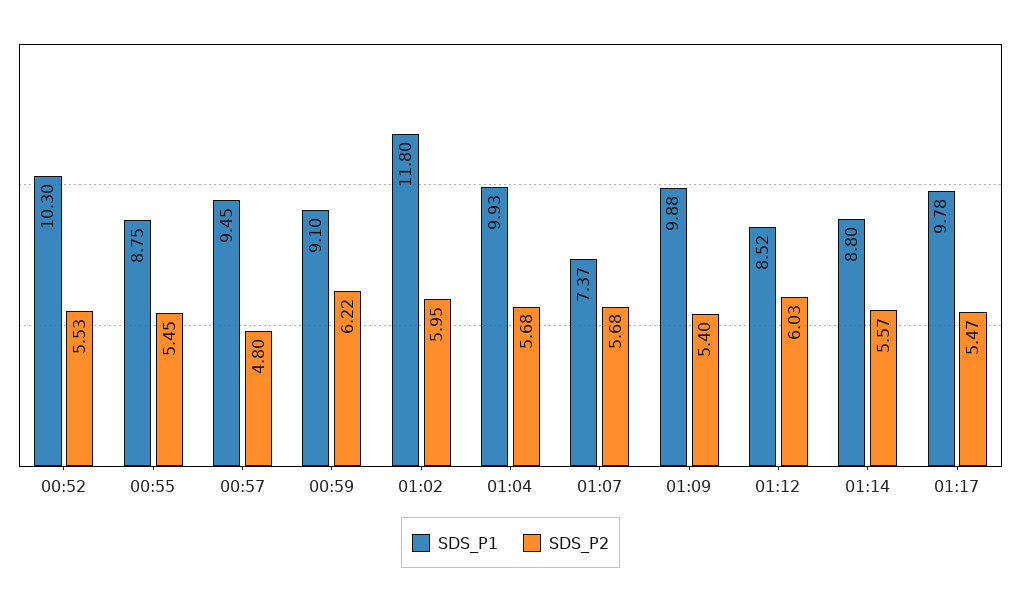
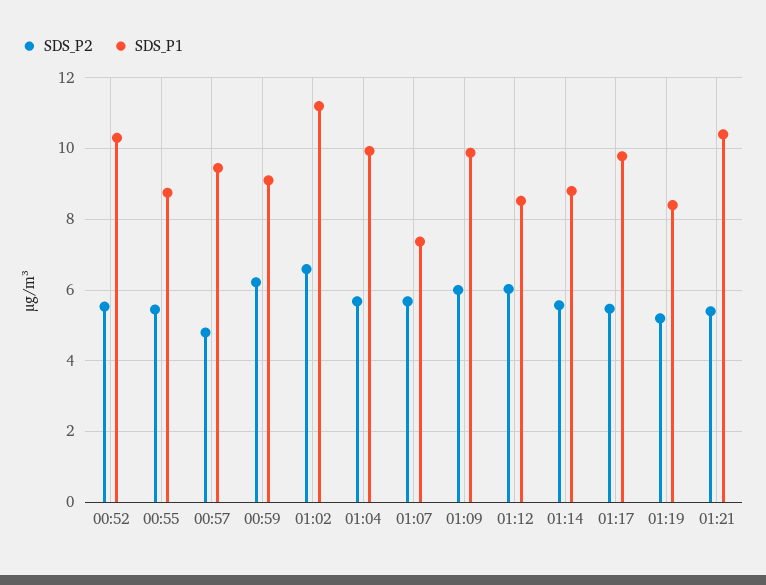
SDS_P1, 01:02: 11.8 -> 11.2
SDS_P2, 01:02: 5.95 -> 6.6
SDS_P2, 01:09: 5.4 -> 6
SDS_P2, 01:19: none -> 5.2
SDS_P1, 01:19: none -> 8.4
SDS_P2, 01:21: none -> 5.4
SDS_P1, 01:21: none -> 10.4

